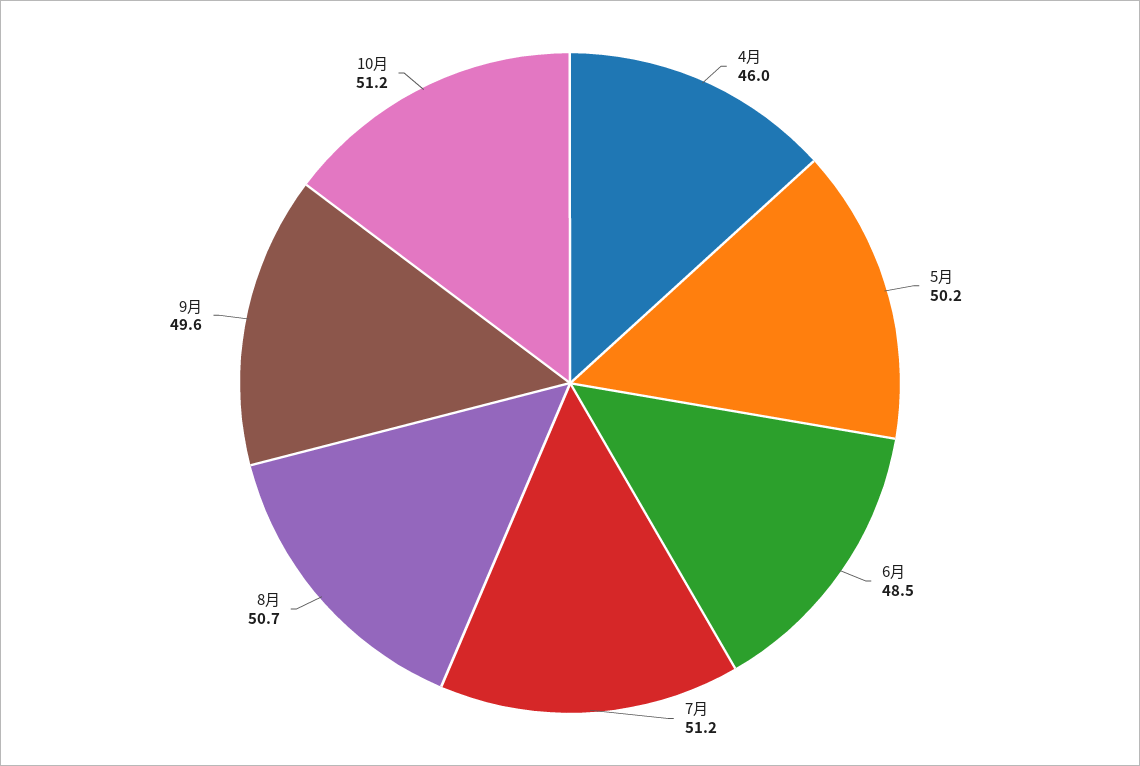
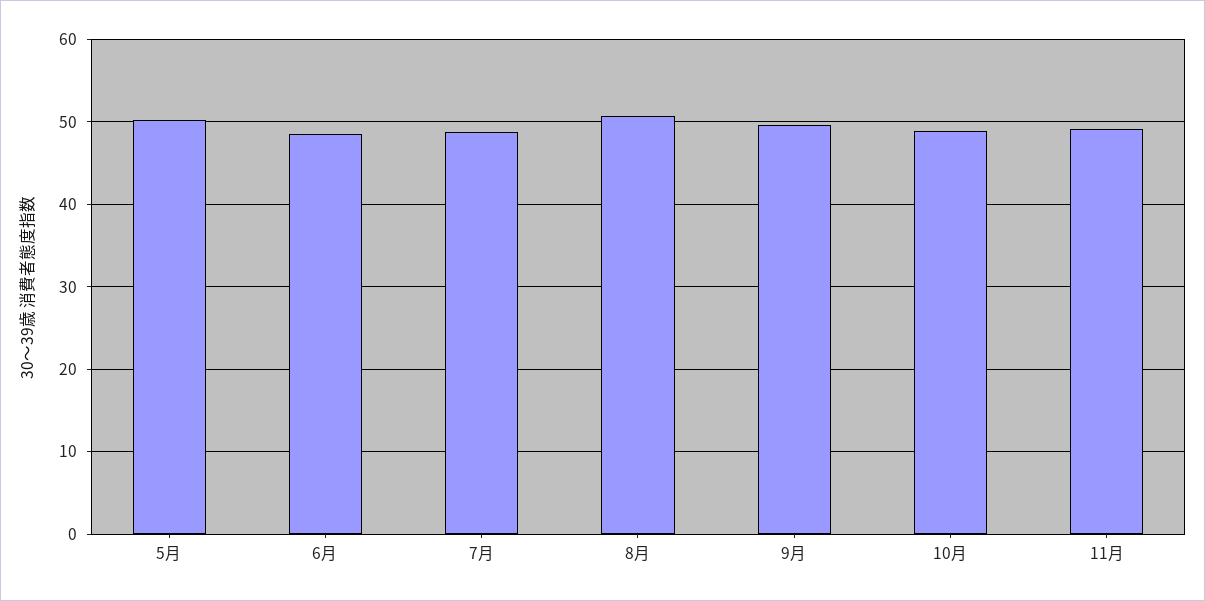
4月: 46 -> none
7月: 51.2 -> 49
10月: 51.2 -> 49
11月: none -> 49

